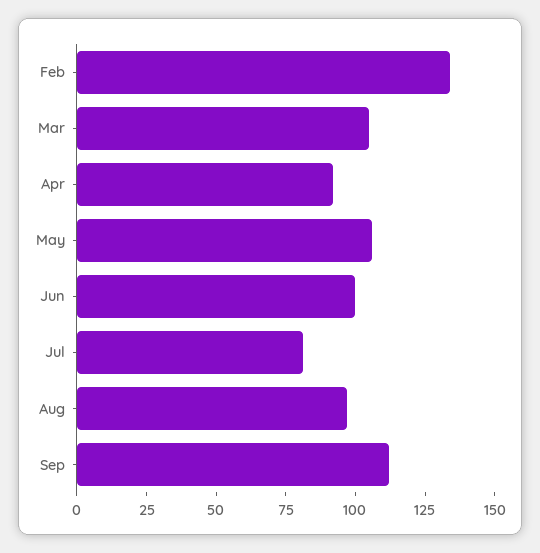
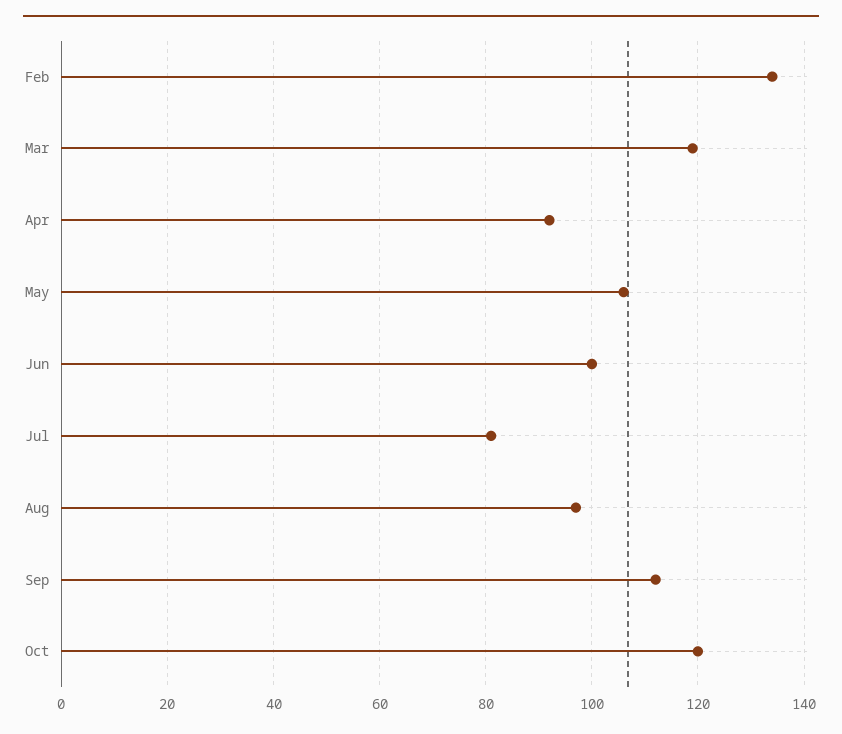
Mar: 105 -> 120
Oct: none -> 120

